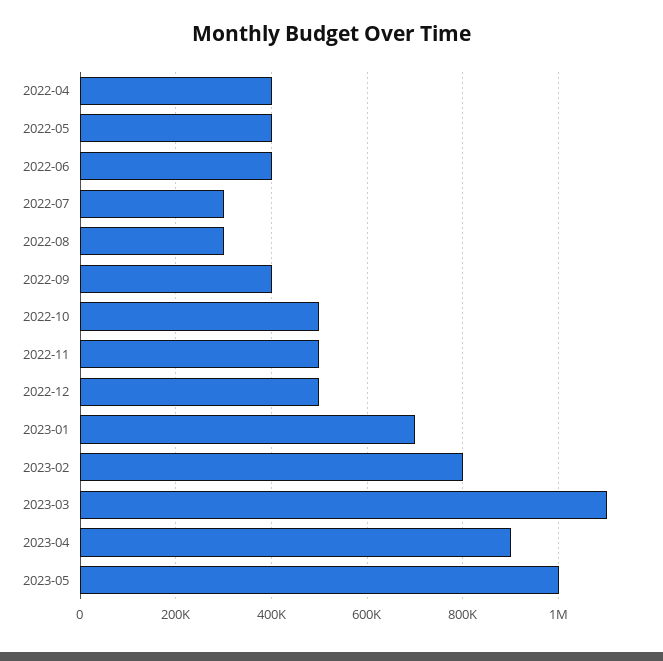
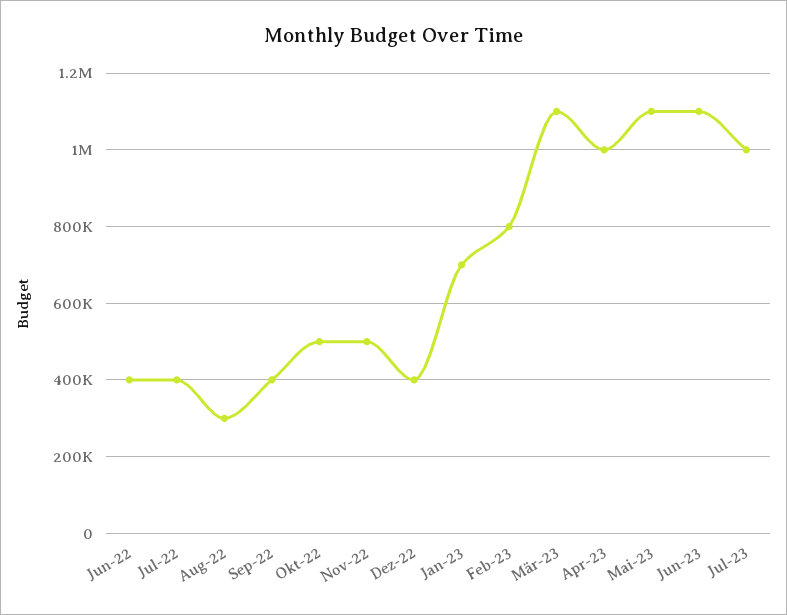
2022-04: 400000 -> none
2022-05: 400000 -> none
2022-07: 300000 -> 400000
2022-12: 500000 -> 400000
2023-04: 900000 -> 1000000
2023-05: 1000000 -> 1100000
Jun-23: none -> 1100000
Jul-23: none -> 1000000

